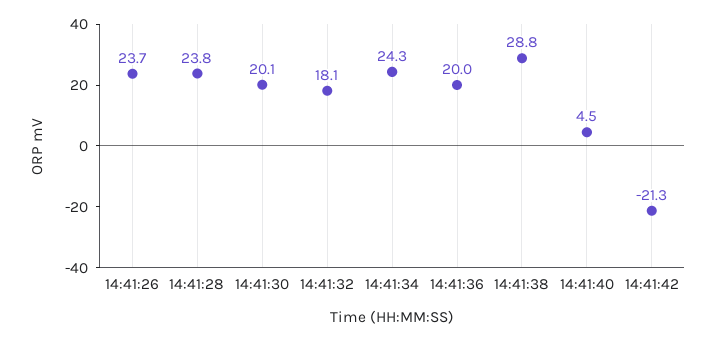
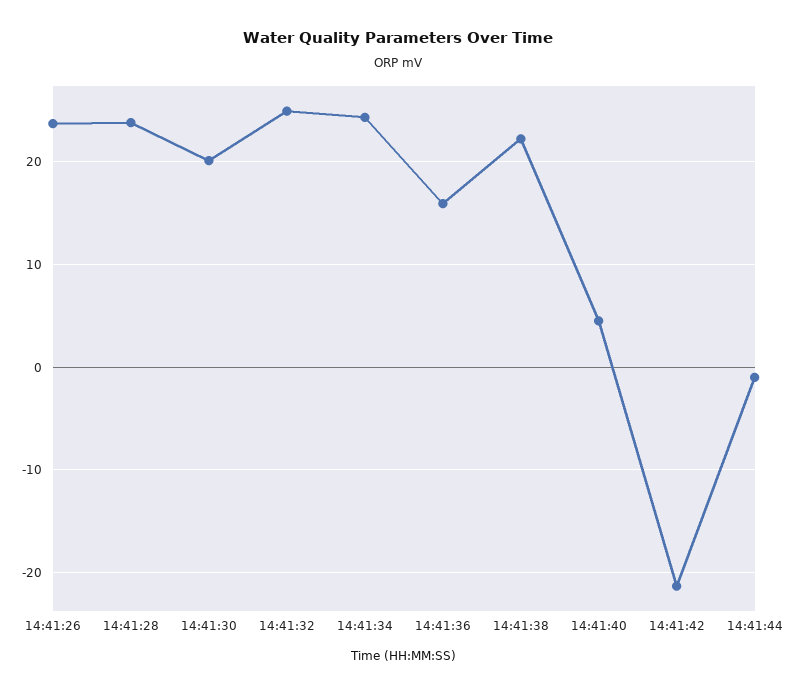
14:41:32: 18.1 -> 25
14:41:36: 20 -> 16
14:41:38: 28.8 -> 22
14:41:44: none -> -1

